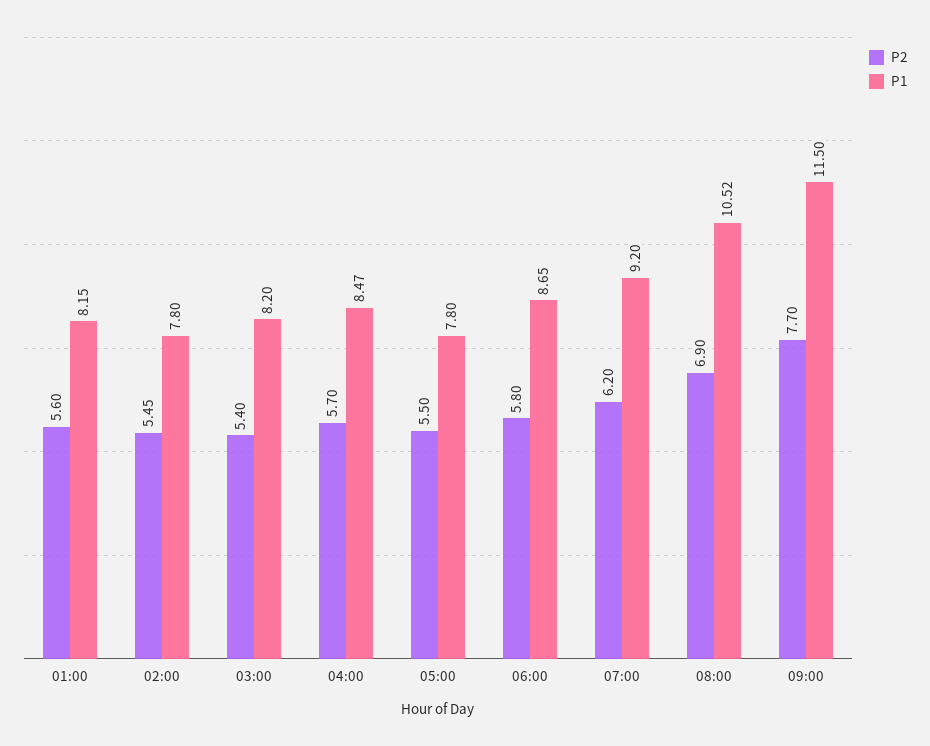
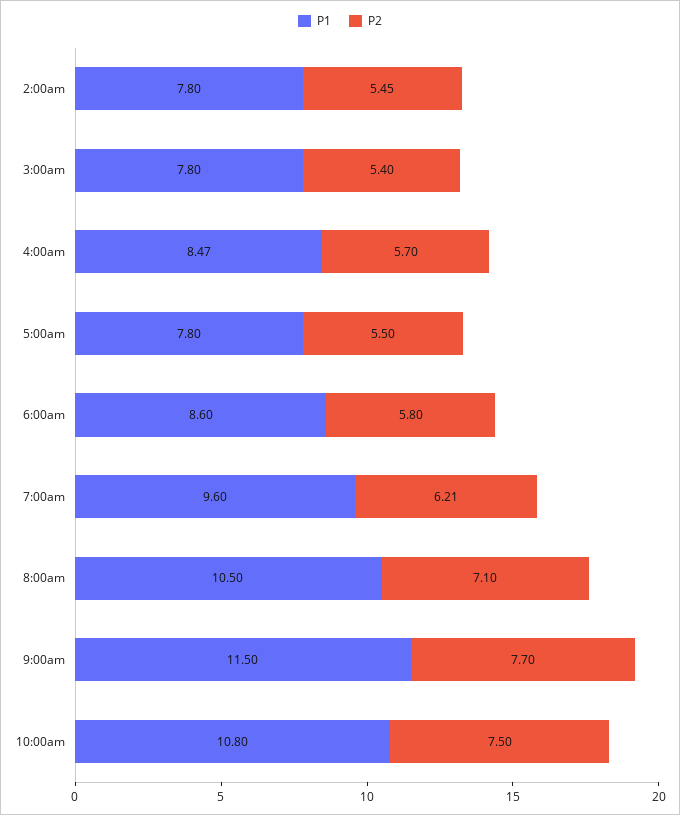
P2, 01:00: 5.6 -> none
P1, 01:00: 8.15 -> none
P1, 03:00: 8.2 -> 7.8
P1, 06:00: 8.65 -> 8.6
P2, 07:00: 6.2 -> 6.21
P1, 07:00: 9.2 -> 9.6
P2, 08:00: 6.9 -> 7.1
P1, 08:00: 10.52 -> 10.5
P1, 10:00am: none -> 10.8
P2, 10:00am: none -> 7.5

